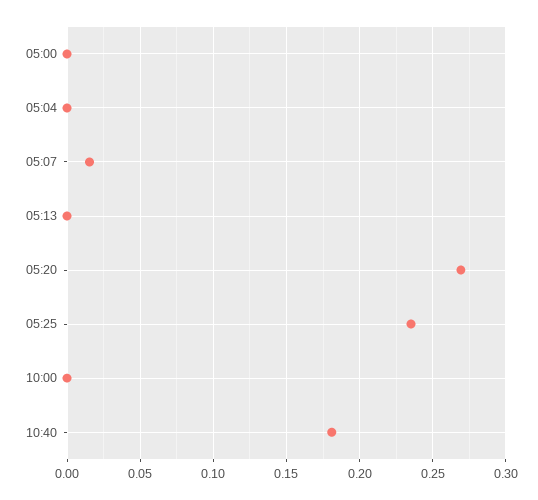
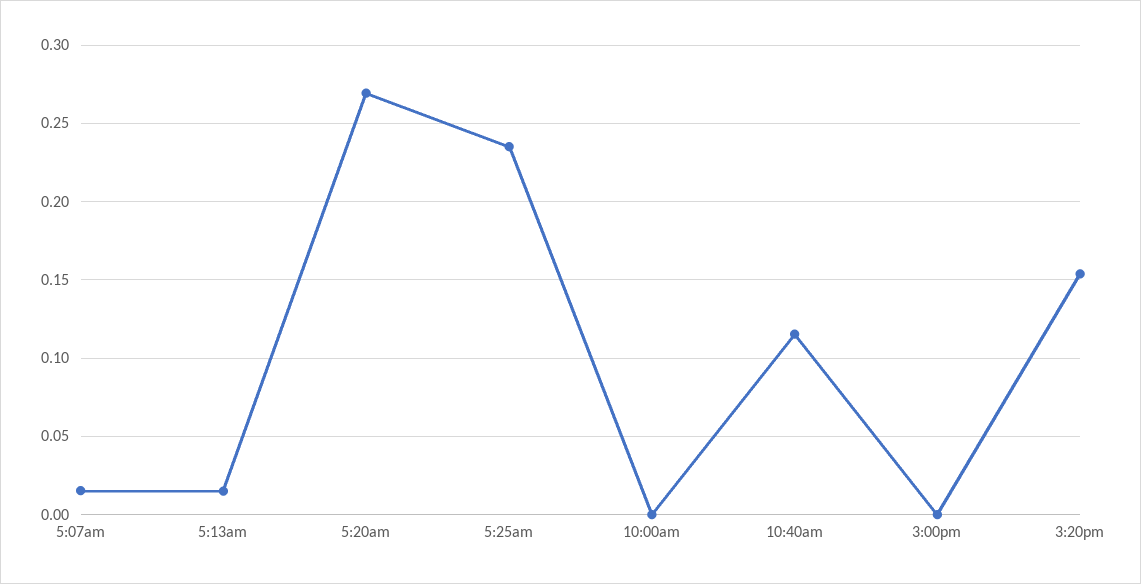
05:00: 0 -> none
05:04: 0 -> none
05:13: 0 -> 0.015
10:40: 0.18 -> 0.115
3:00pm: none -> 0
3:20pm: none -> 0.155

